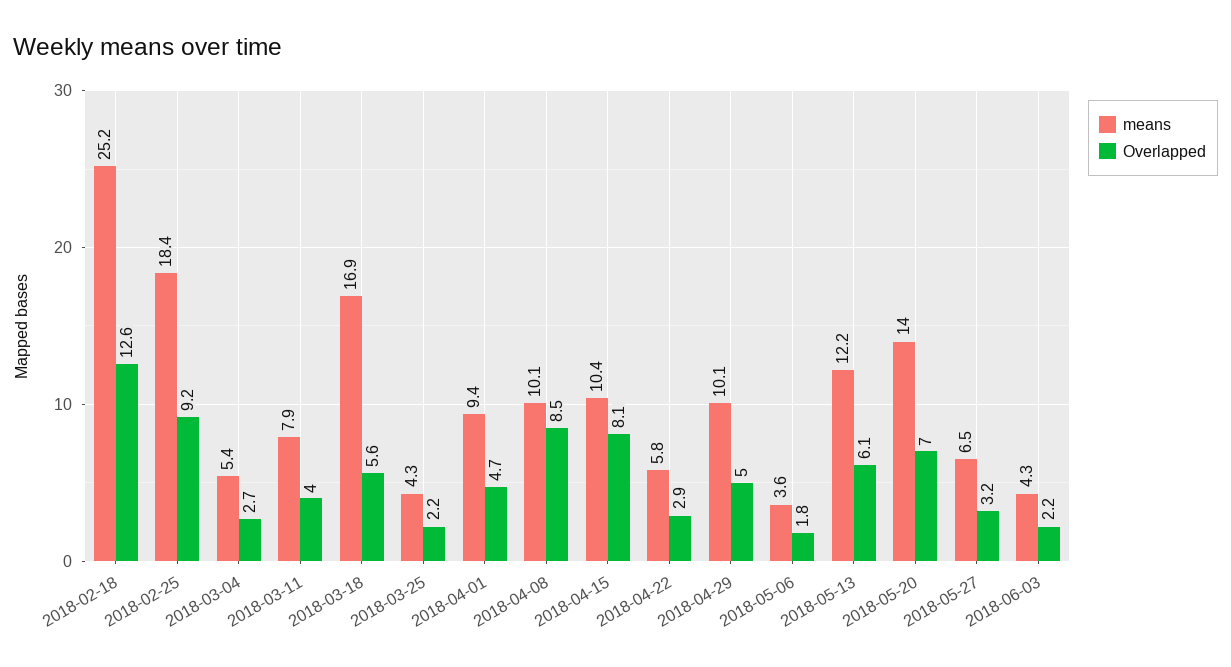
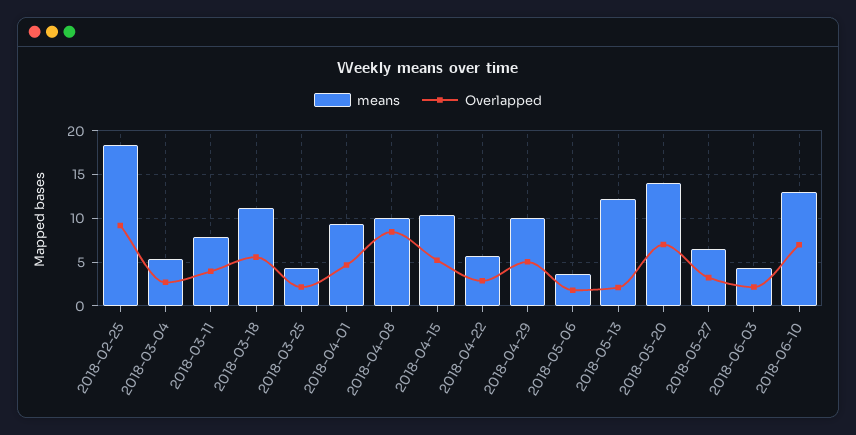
means, 2018-02-18: 25.2 -> none
Overlapped, 2018-02-18: 12.6 -> none
means, 2018-03-18: 16.9 -> 11
Overlapped, 2018-04-15: 8.1 -> 5
Overlapped, 2018-05-13: 6.1 -> 2
means, 2018-06-10: none -> 13
Overlapped, 2018-06-10: none -> 7

